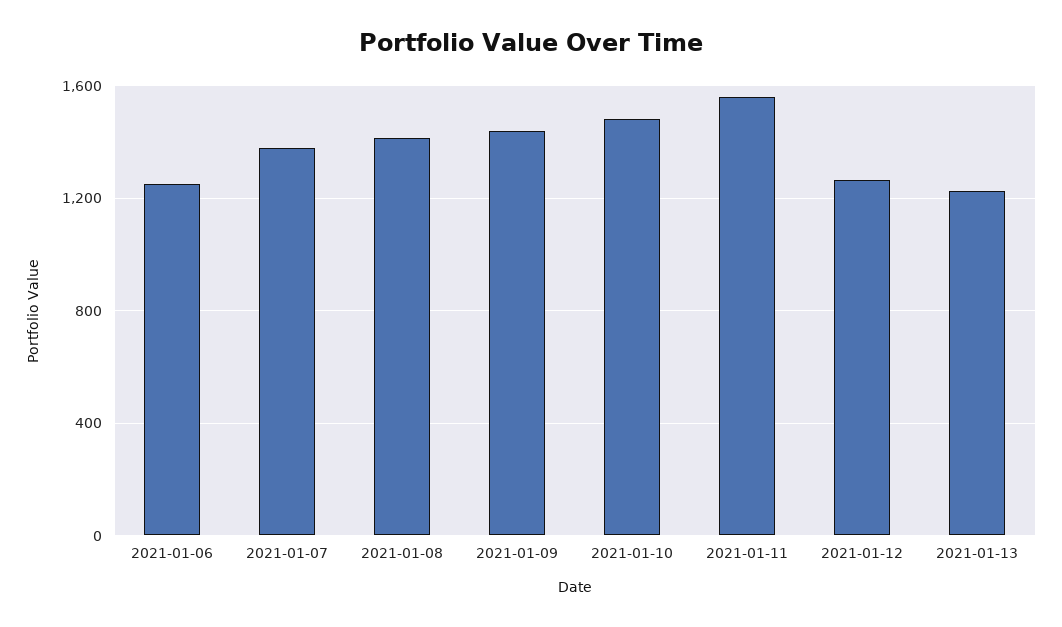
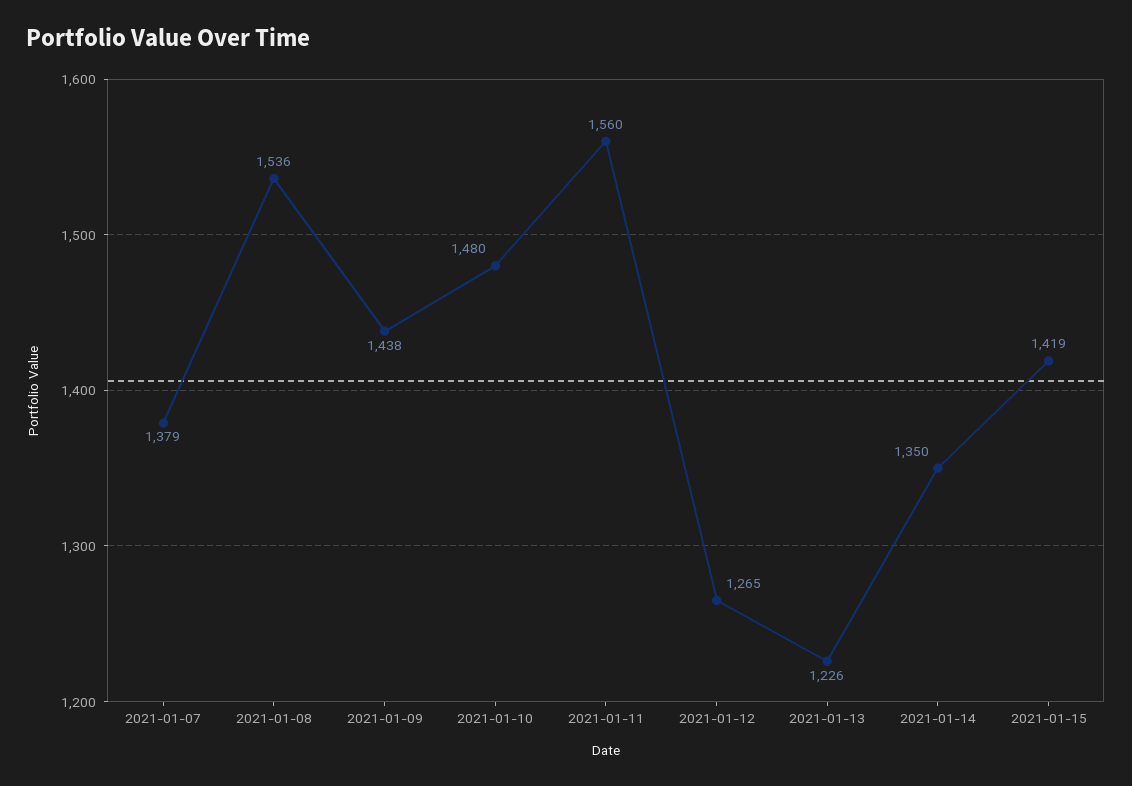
2021-01-06: 1250 -> none
2021-01-08: 1400 -> 1536
2021-01-14: none -> 1350
2021-01-15: none -> 1419

